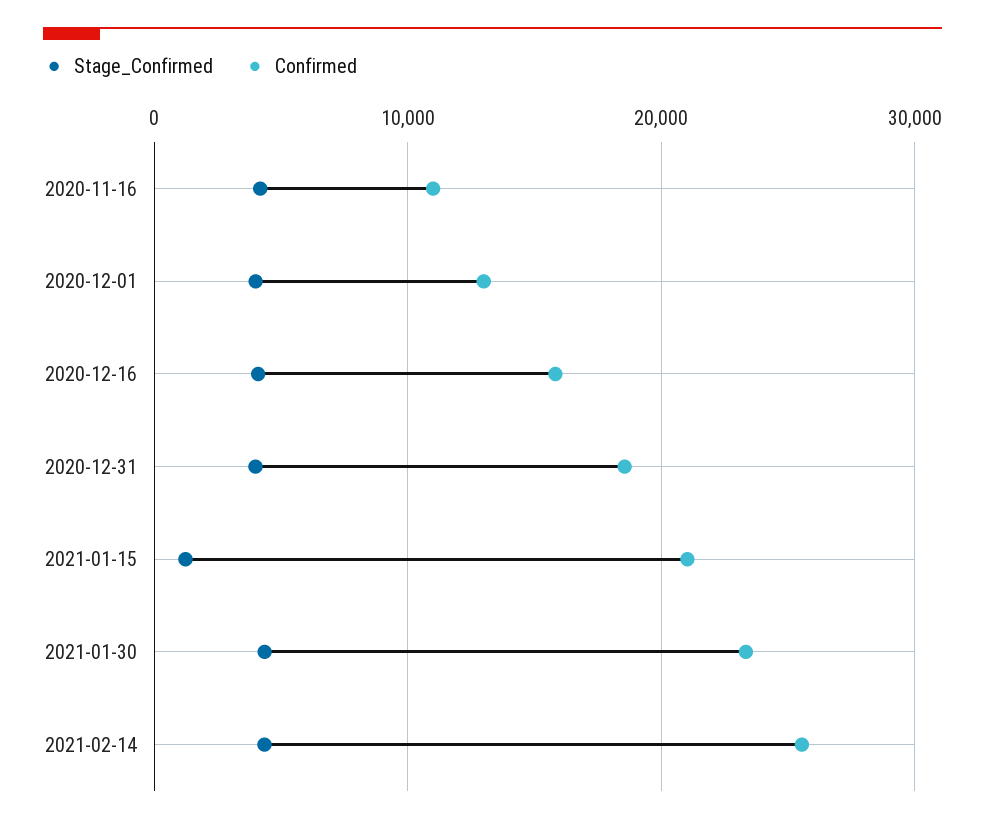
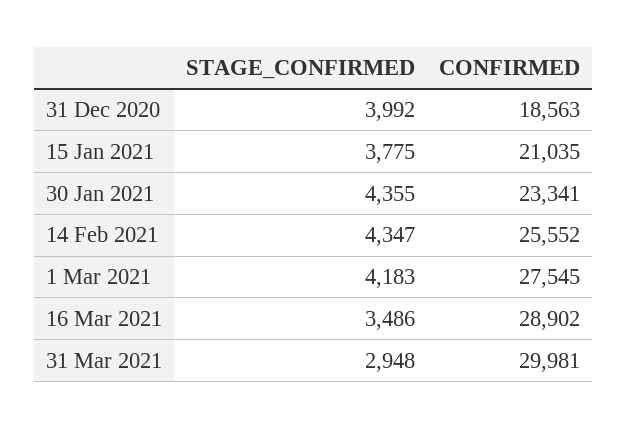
Stage_Confirmed, 2020-11-16: 4000 -> none
Confirmed, 2020-11-16: 11000 -> none
Stage_Confirmed, 2020-12-01: 4000 -> none
Confirmed, 2020-12-01: 13000 -> none
Stage_Confirmed, 2020-12-16: 4000 -> none
Confirmed, 2020-12-16: 16000 -> none
Stage_Confirmed, 2021-01-15: 1000 -> 3775
Stage_Confirmed, 1 Mar 2021: none -> 4183
Confirmed, 1 Mar 2021: none -> 27545
Stage_Confirmed, 16 Mar 2021: none -> 3486
Confirmed, 16 Mar 2021: none -> 28902
Stage_Confirmed, 31 Mar 2021: none -> 2948
Confirmed, 31 Mar 2021: none -> 29981

